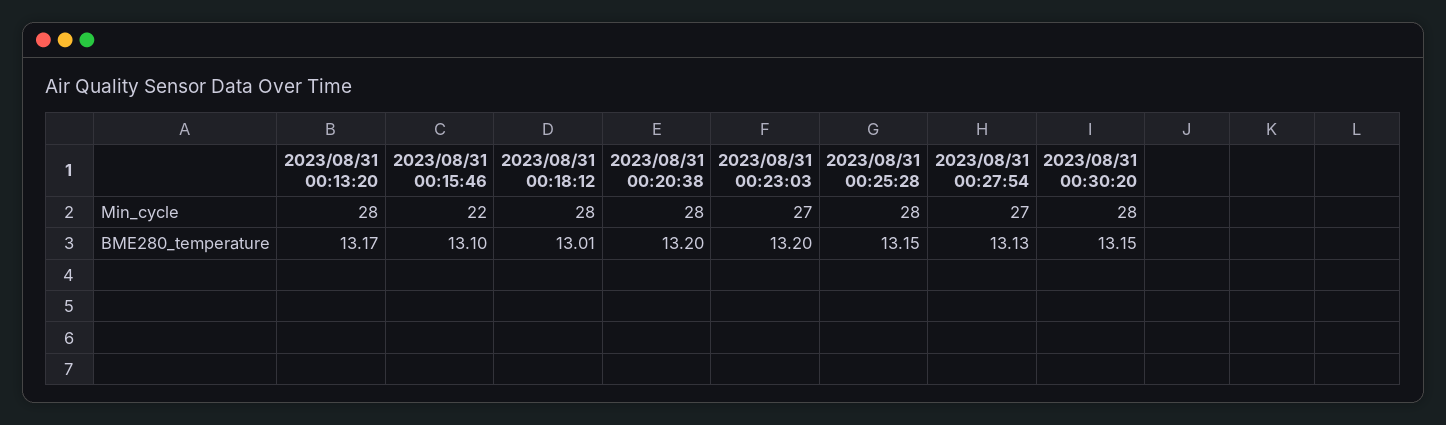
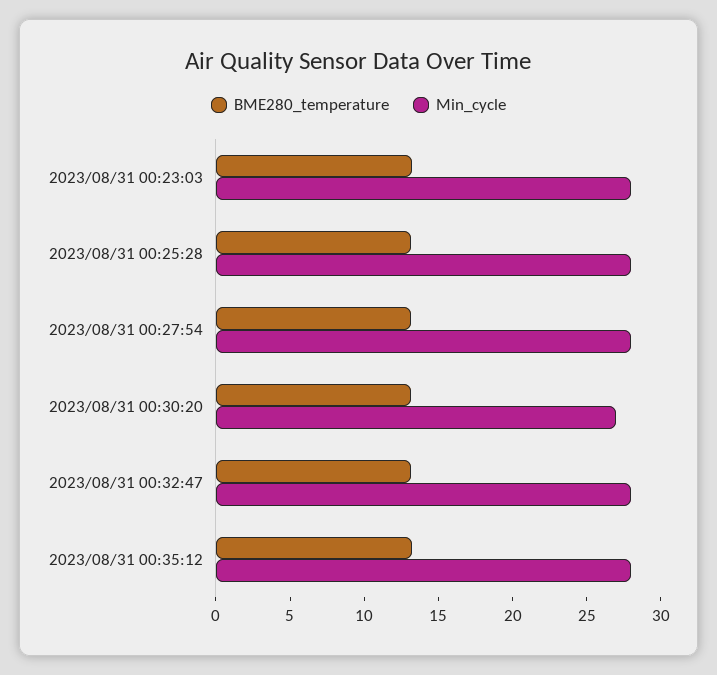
Min_cycle, 2023/08/31 00:13:20: 28 -> none
Min_cycle, 2023/08/31 00:15:46: 22 -> none
Min_cycle, 2023/08/31 00:18:12: 28 -> none
Min_cycle, 2023/08/31 00:20:38: 28 -> none
Min_cycle, 2023/08/31 00:23:03: 27 -> 28
Min_cycle, 2023/08/31 00:27:54: 27 -> 28
Min_cycle, 2023/08/31 00:30:20: 28 -> 27
BME280_temperature, 2023/08/31 00:13:20: 13.17 -> none
BME280_temperature, 2023/08/31 00:15:46: 13.1 -> none
BME280_temperature, 2023/08/31 00:18:12: 13.01 -> none
BME280_temperature, 2023/08/31 00:20:38: 13.2 -> none
BME280_temperature, 2023/08/31 00:32:47: none -> 13
Min_cycle, 2023/08/31 00:32:47: none -> 28
BME280_temperature, 2023/08/31 00:35:12: none -> 13
Min_cycle, 2023/08/31 00:35:12: none -> 28

